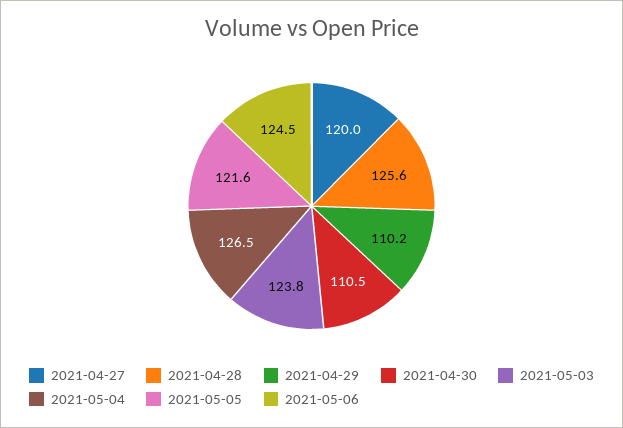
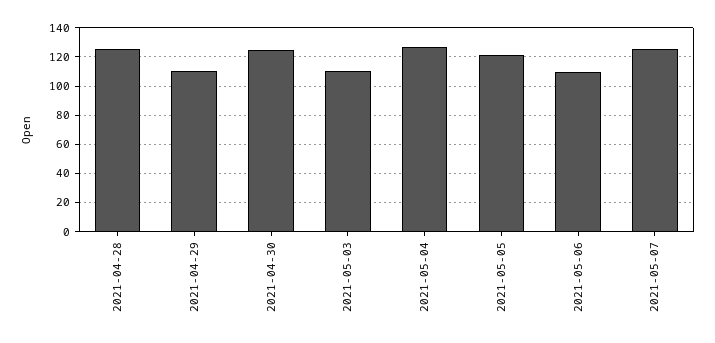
2021-04-27: 120 -> none
2021-04-30: 110.5 -> 125
2021-05-03: 123.8 -> 110
2021-05-06: 124.5 -> 110
2021-05-07: none -> 125

